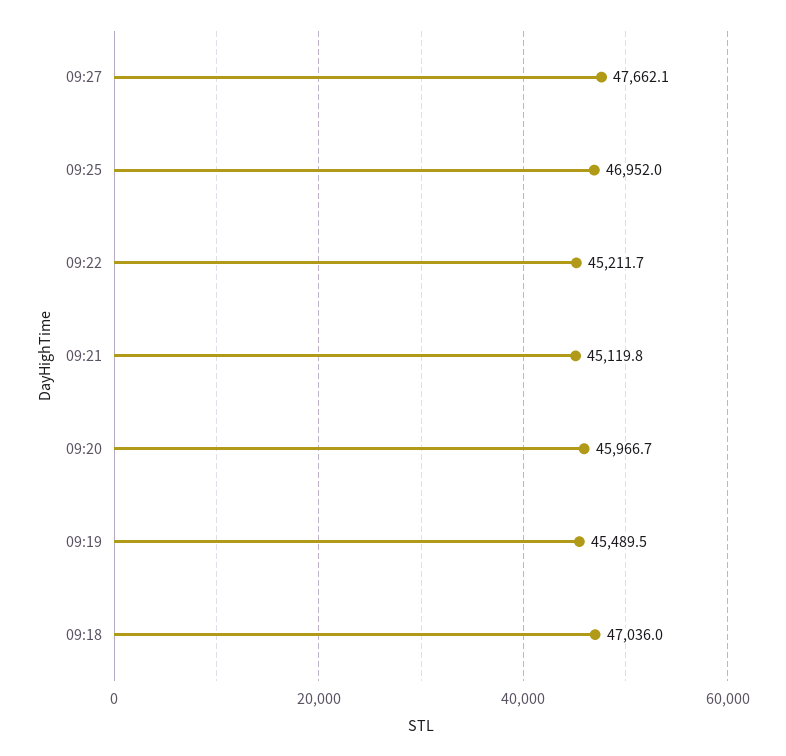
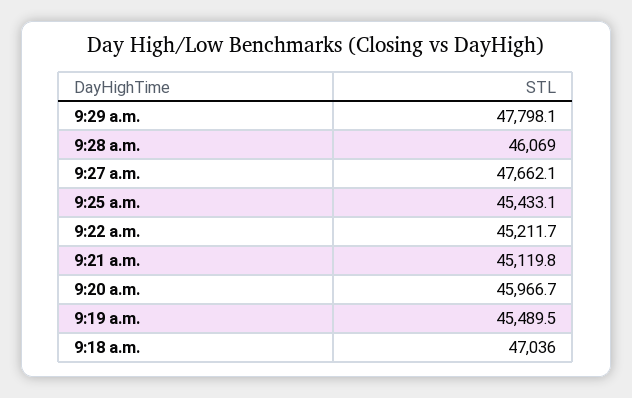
09:25: 46952 -> 45433.1
9:29 a.m.: none -> 47798.1
9:28 a.m.: none -> 46069

